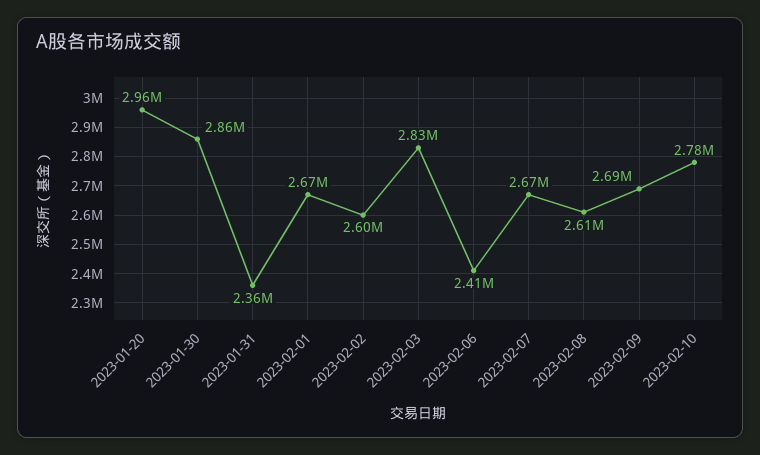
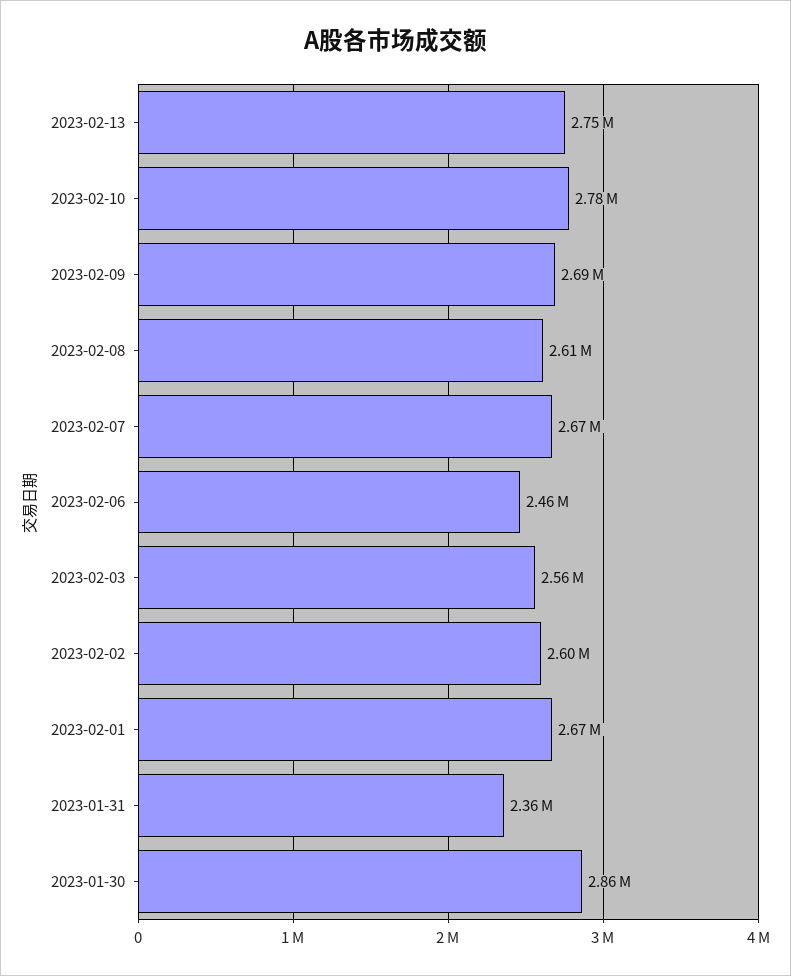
2023-01-20: 2960000 -> none
2023-02-03: 2830000 -> 2560000
2023-02-06: 2410000 -> 2460000
2023-02-13: none -> 2750000

